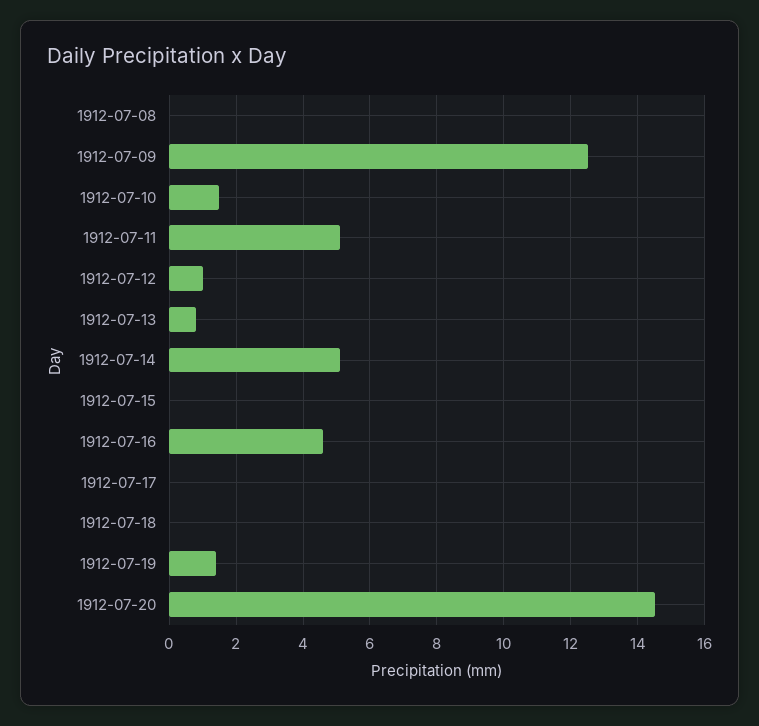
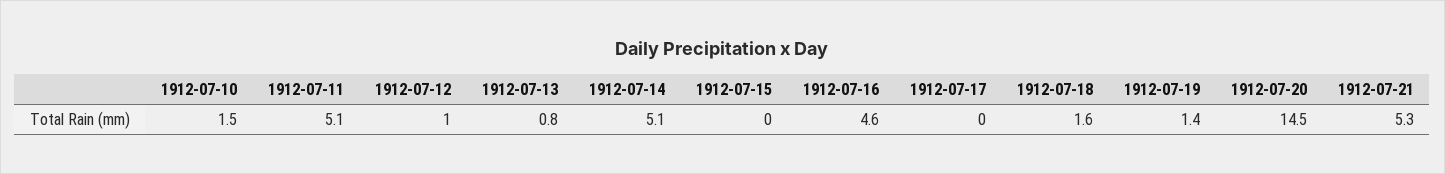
1912-07-08: 0 -> none
1912-07-09: 12.5 -> none
1912-07-18: 0 -> 1.6
1912-07-21: none -> 5.3

